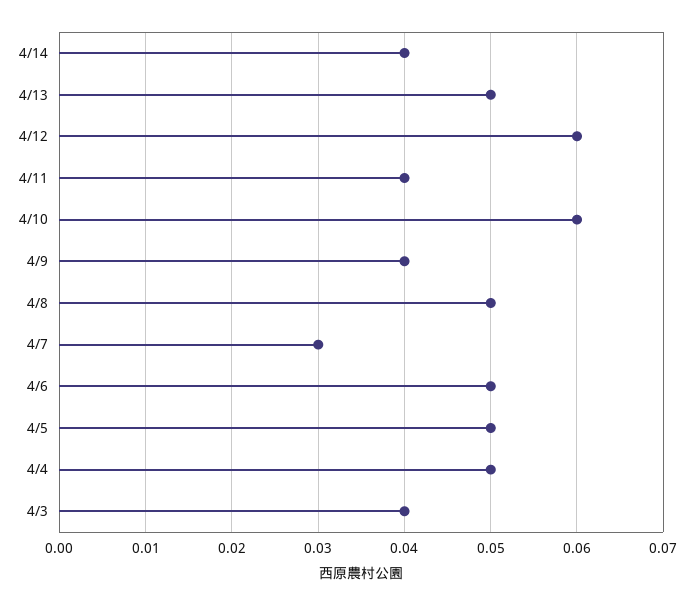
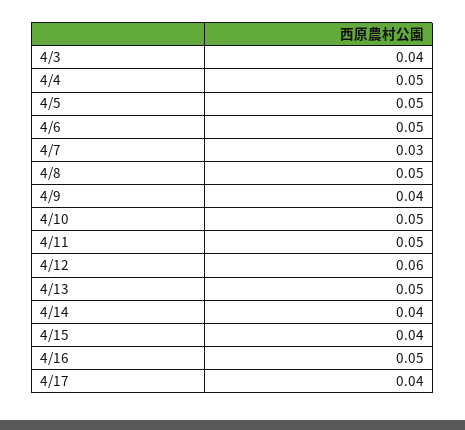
4/11: 0.04 -> 0.05
4/10: 0.06 -> 0.05
4/15: none -> 0.04
4/16: none -> 0.05
4/17: none -> 0.04

